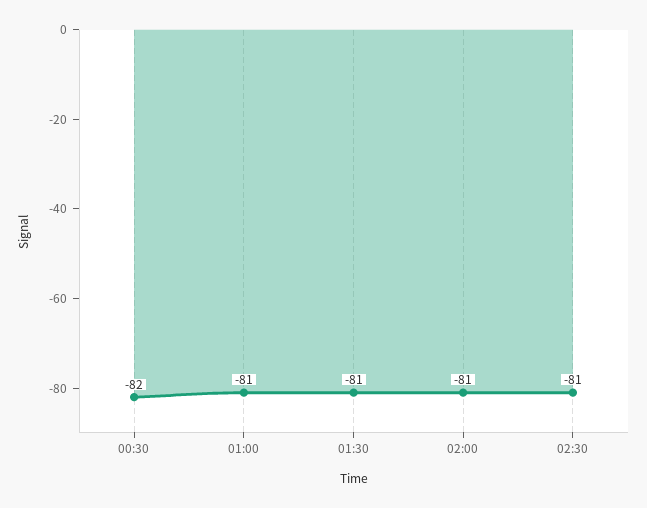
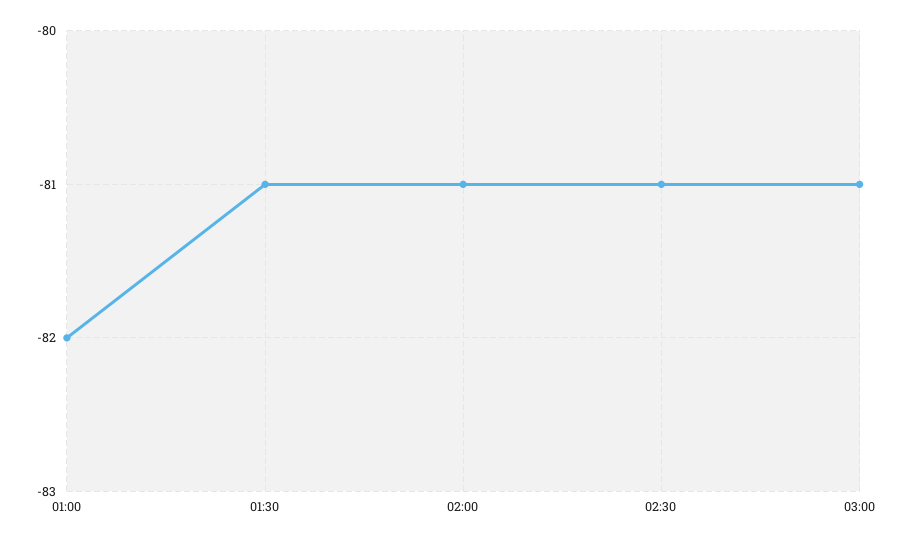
00:30: -82 -> none
01:00: -81 -> -82
03:00: none -> -81

